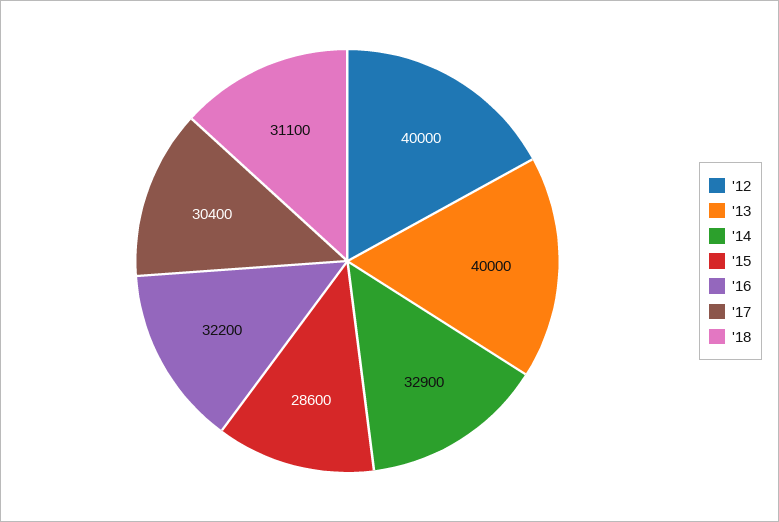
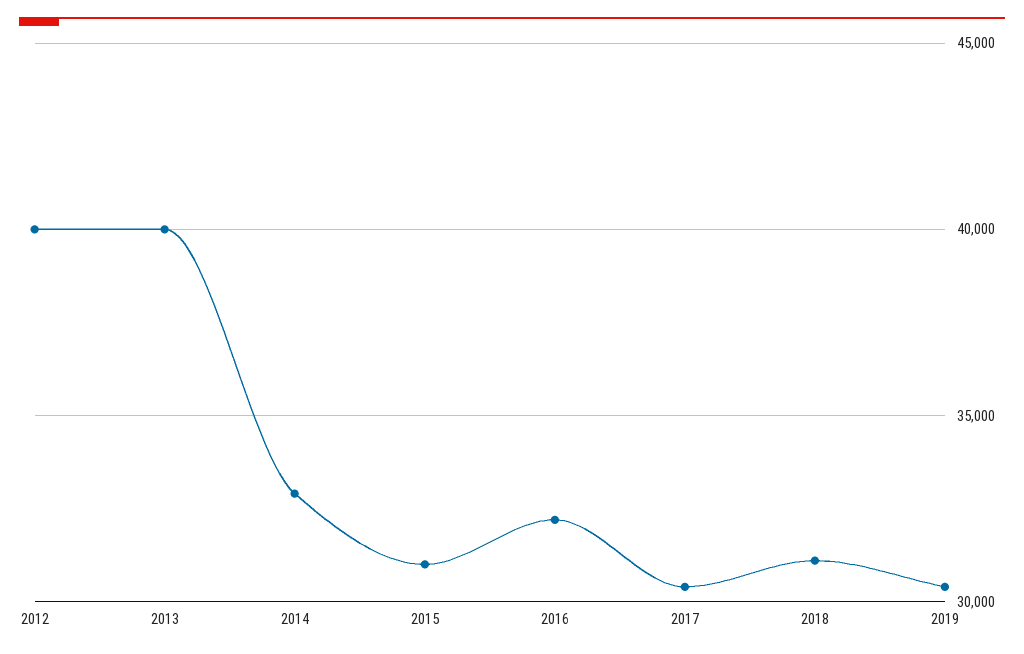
'15: 28600 -> 31000
2019: none -> 30500

